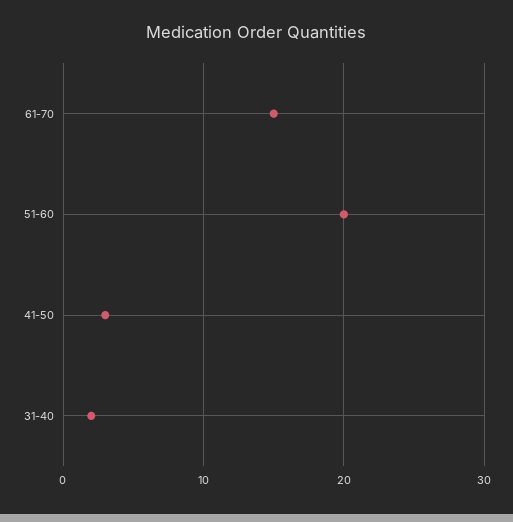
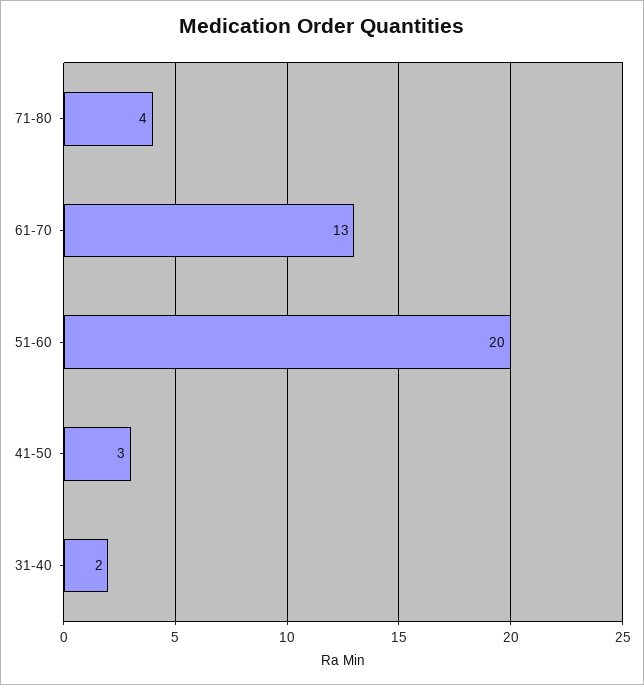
61-70: 15 -> 13
71-80: none -> 4

